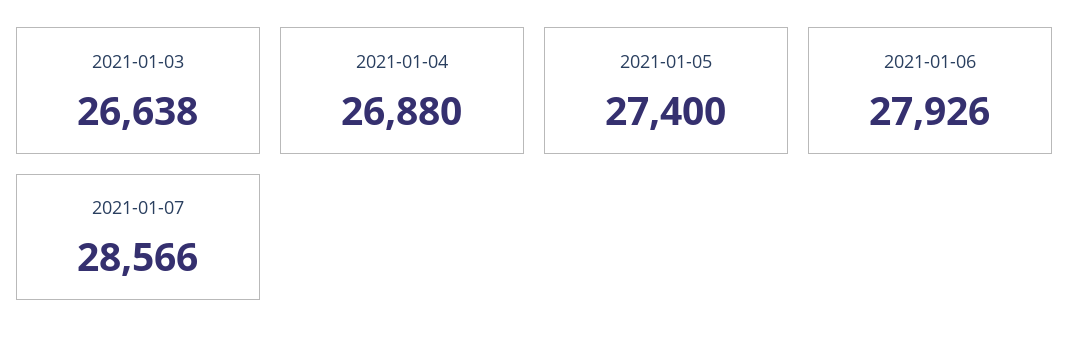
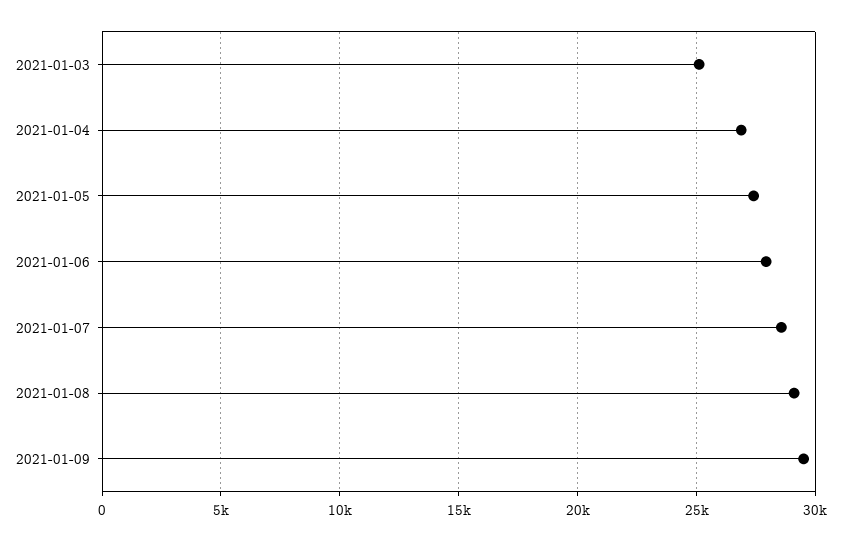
2021-01-03: 26638 -> 25000
2021-01-08: none -> 29000
2021-01-09: none -> 29500

